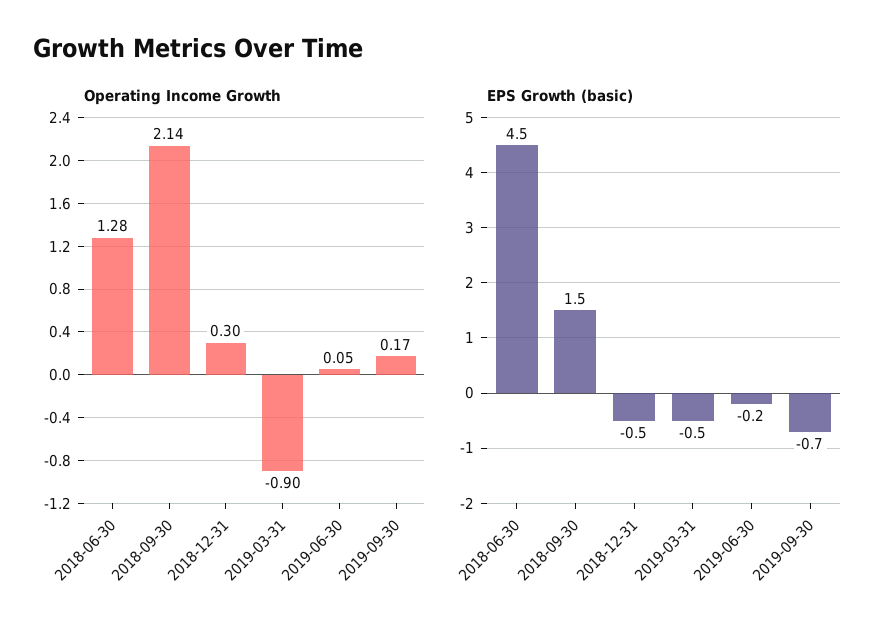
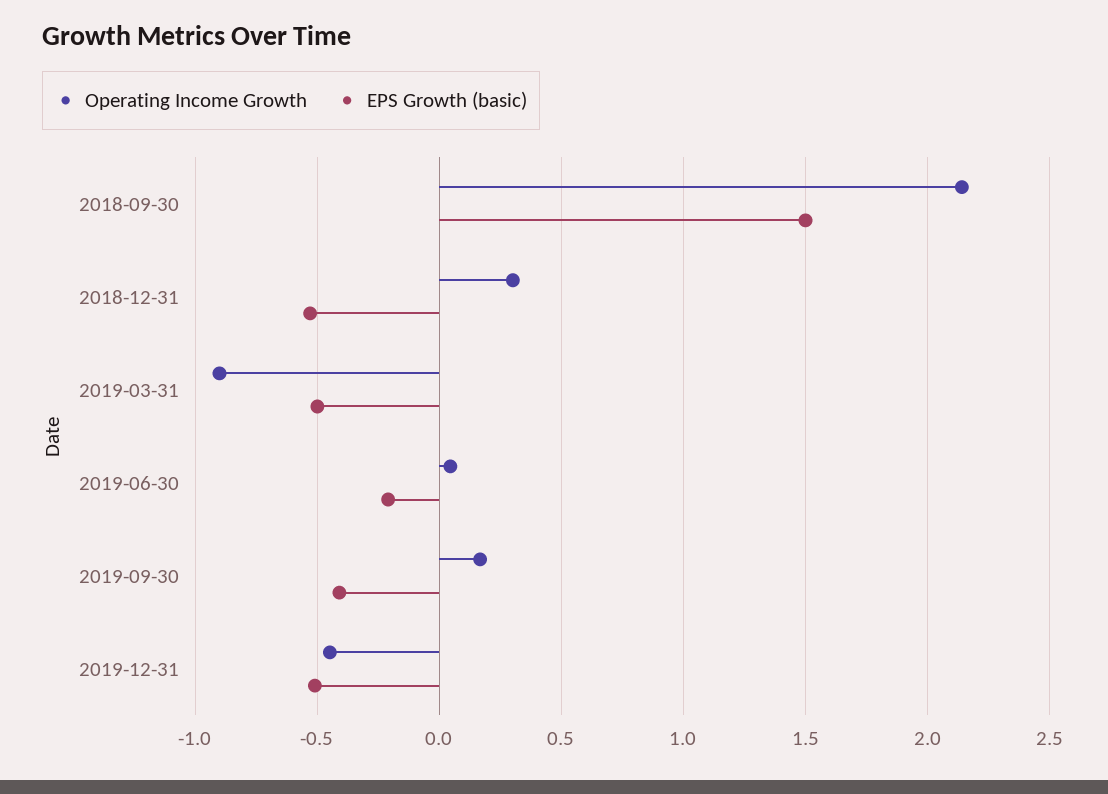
Operating Income Growth, 2018-06-30: 1.28 -> none
EPS Growth (basic), 2018-06-30: 4.5 -> none
EPS Growth (basic), 2019-09-30: -0.7 -> -0.4
Operating Income Growth, 2019-12-31: none -> -0.45
EPS Growth (basic), 2019-12-31: none -> -0.5

